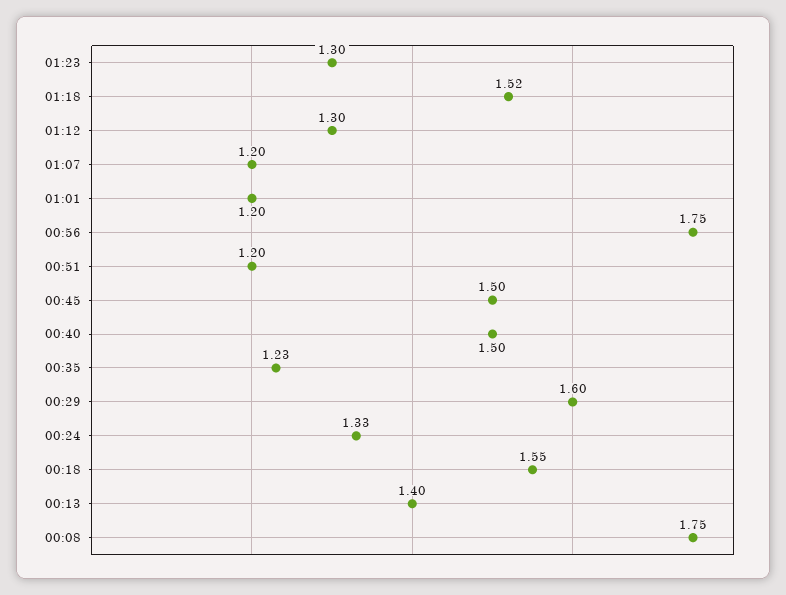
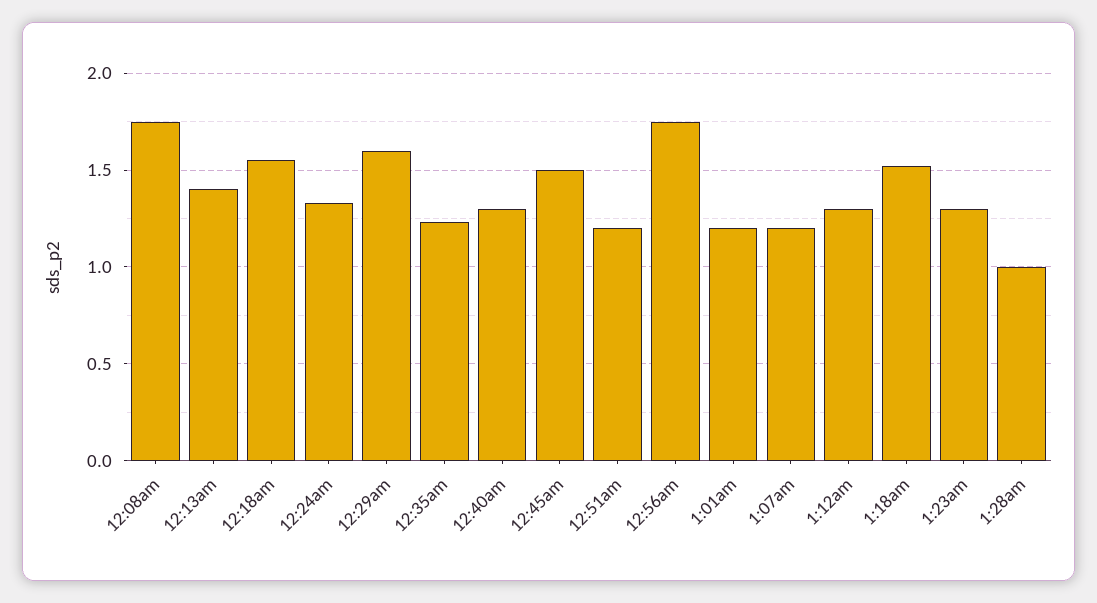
00:40: 1.5 -> 1.3
1:28am: none -> 1

